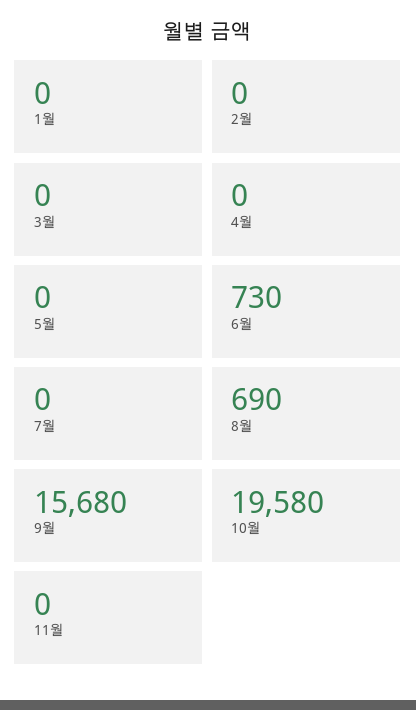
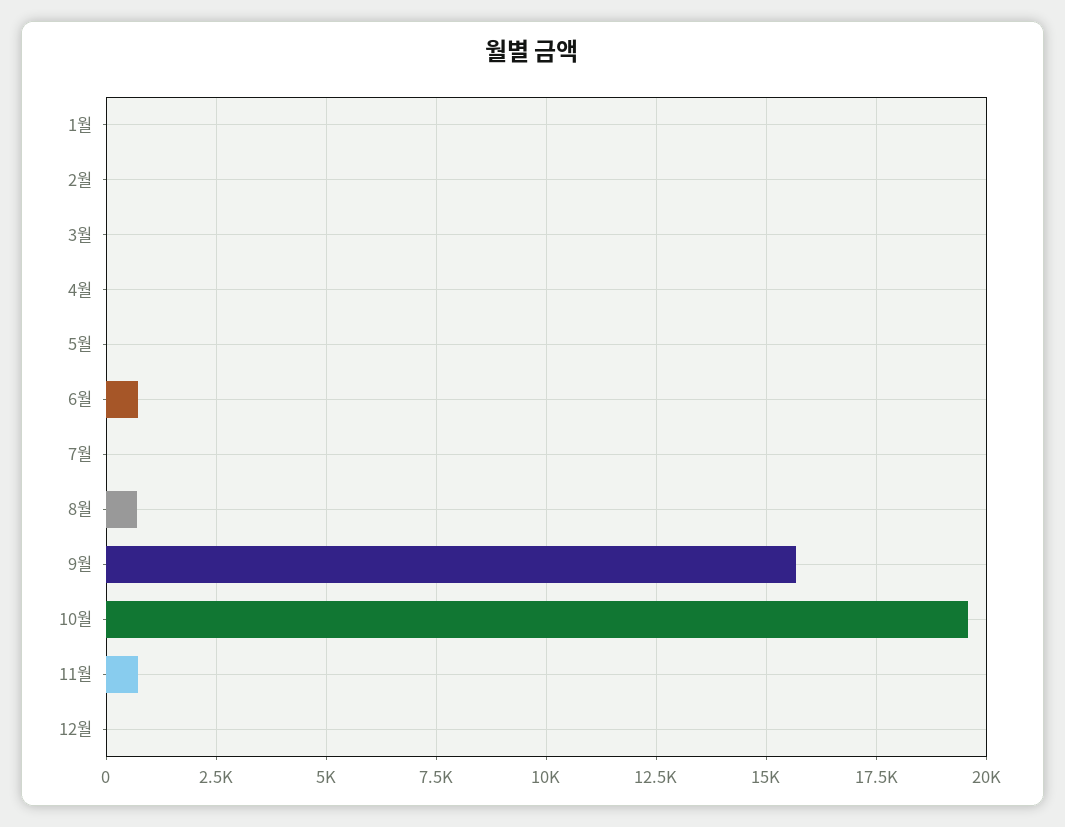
11월: 0 -> 750
12월: none -> 0

